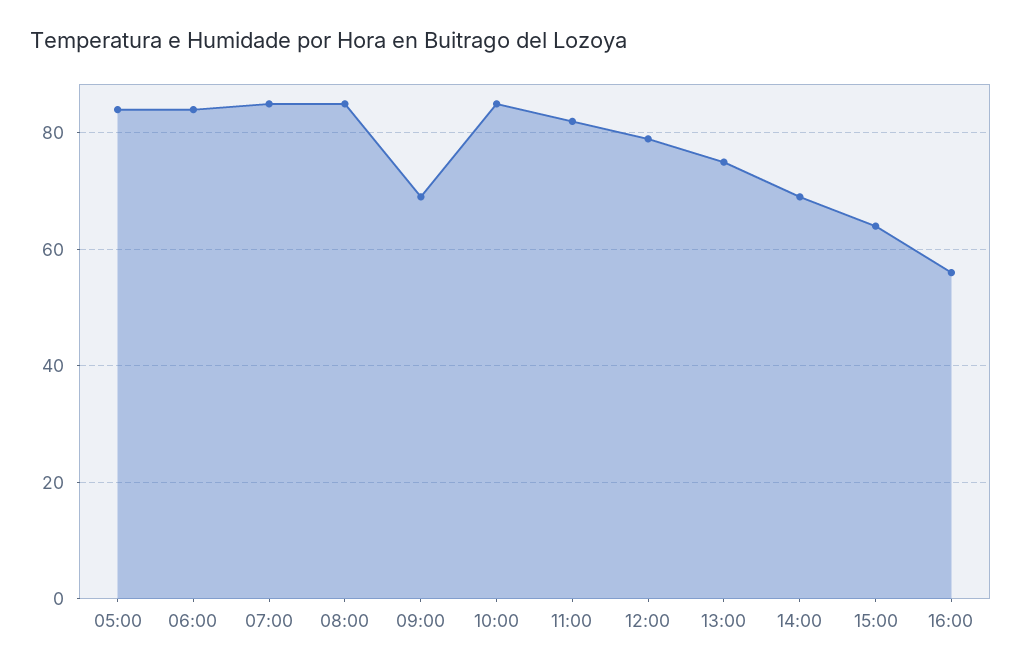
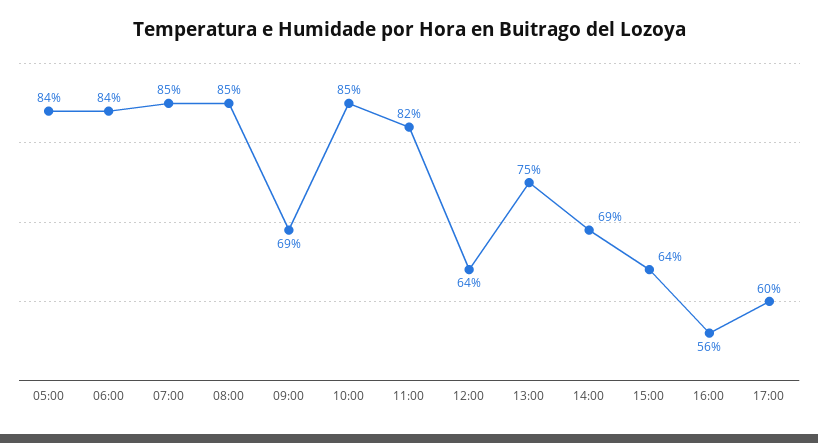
12:00: 80 -> 64
17:00: none -> 60

